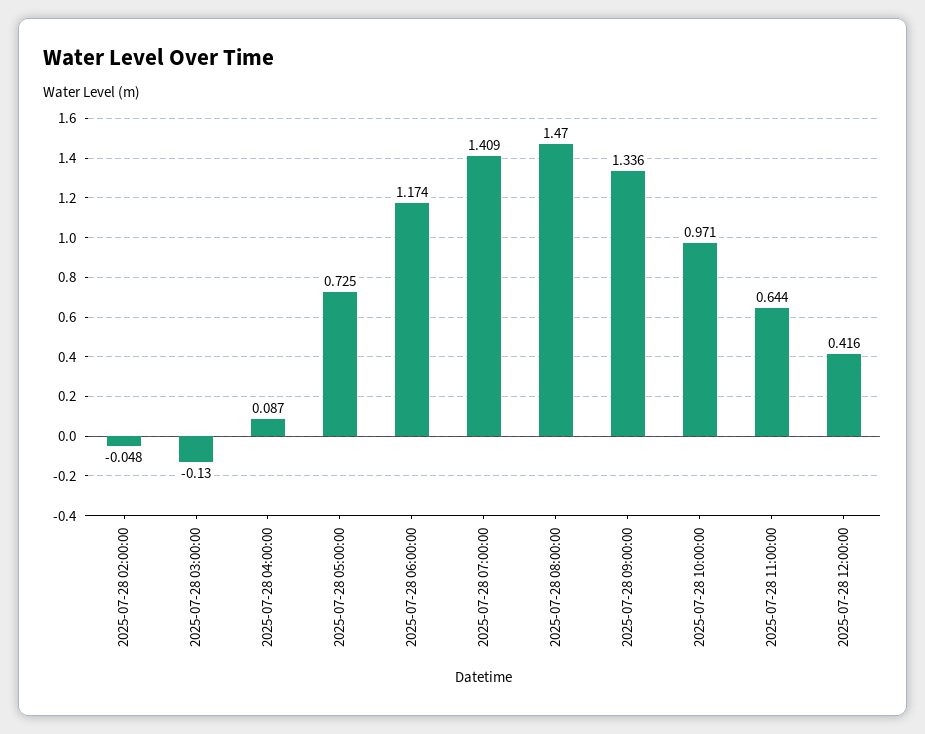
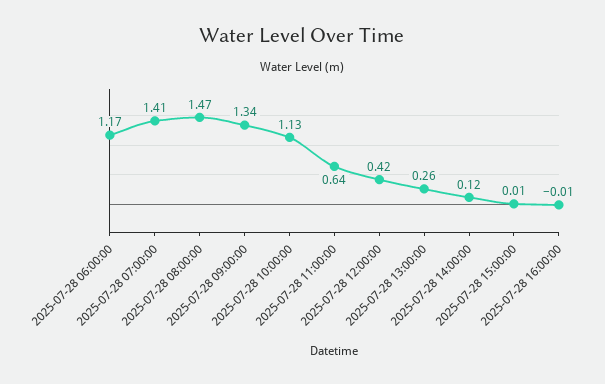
2025-07-28 02:00:00: -0.048 -> none
2025-07-28 03:00:00: -0.13 -> none
2025-07-28 04:00:00: 0.087 -> none
2025-07-28 05:00:00: 0.725 -> none
2025-07-28 10:00:00: 0.971 -> 1.13
2025-07-28 13:00:00: none -> 0.26
2025-07-28 14:00:00: none -> 0.12
2025-07-28 15:00:00: none -> 0.01
2025-07-28 16:00:00: none -> -0.01

